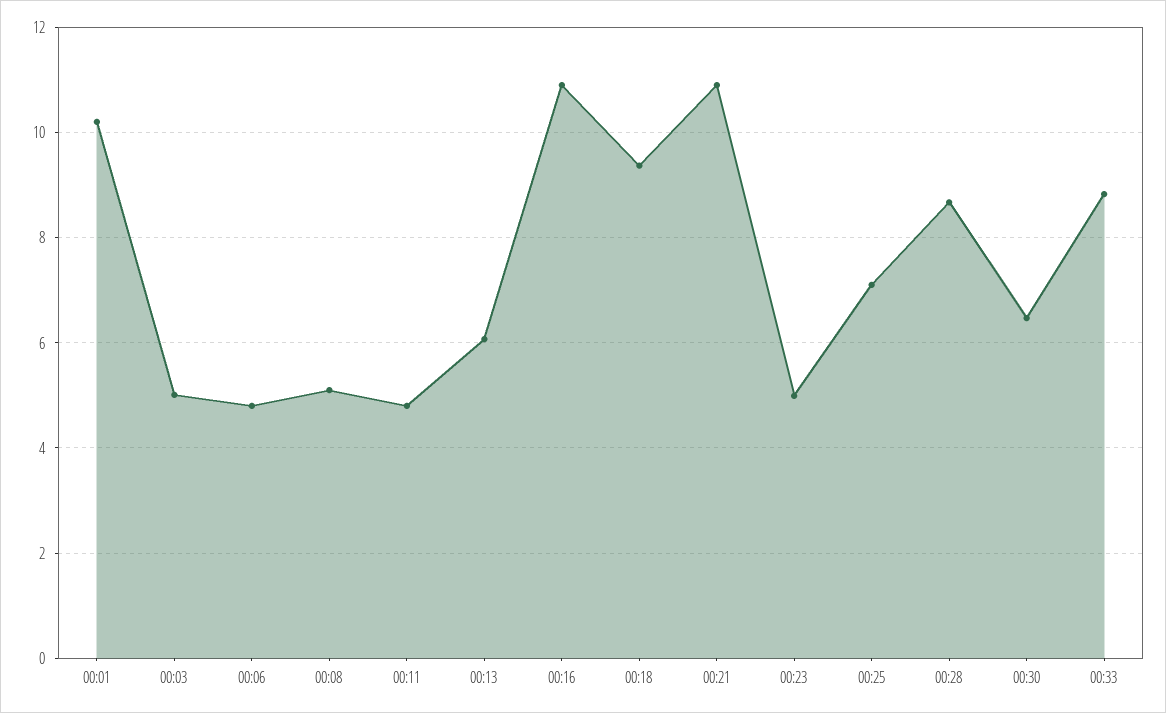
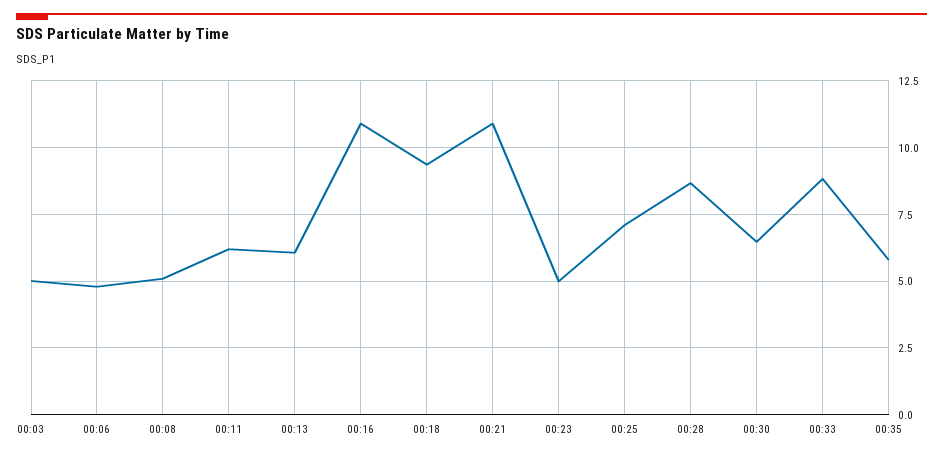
00:01: 10.2 -> none
00:11: 4.8 -> 6.25
00:35: none -> 5.75

